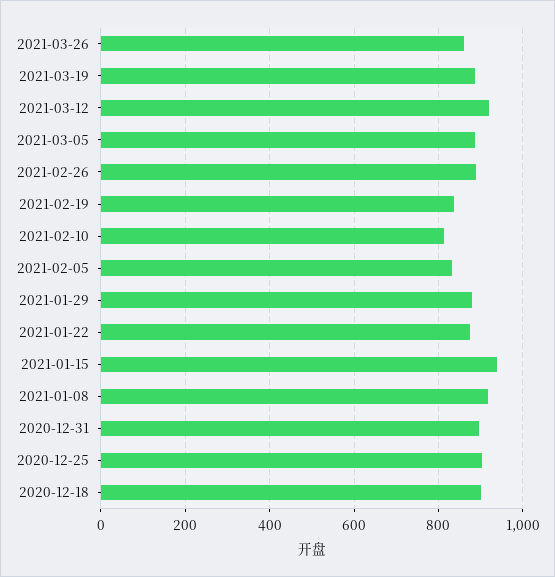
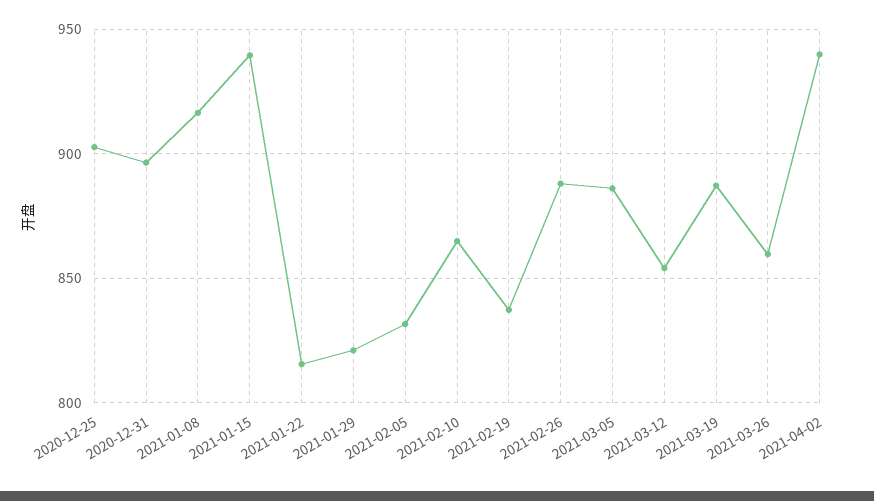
2021-03-12: 920 -> 855
2021-02-10: 820 -> 865
2021-01-29: 880 -> 820
2021-01-22: 880 -> 815
2020-12-18: 900 -> none
2021-04-02: none -> 940

